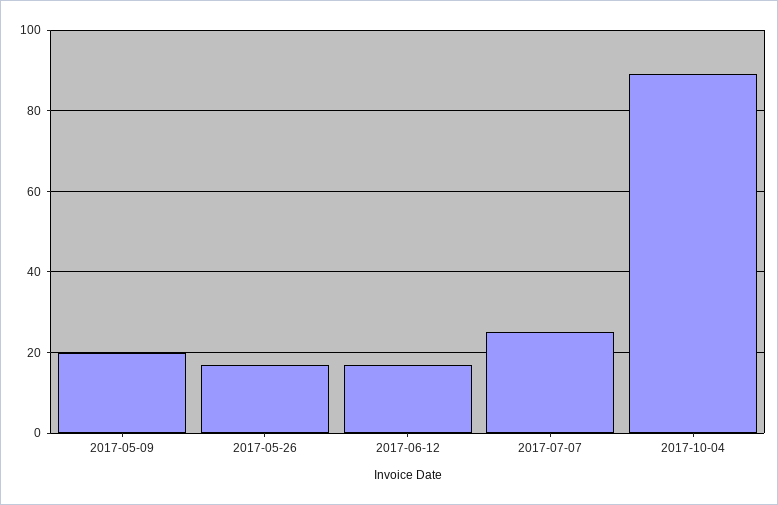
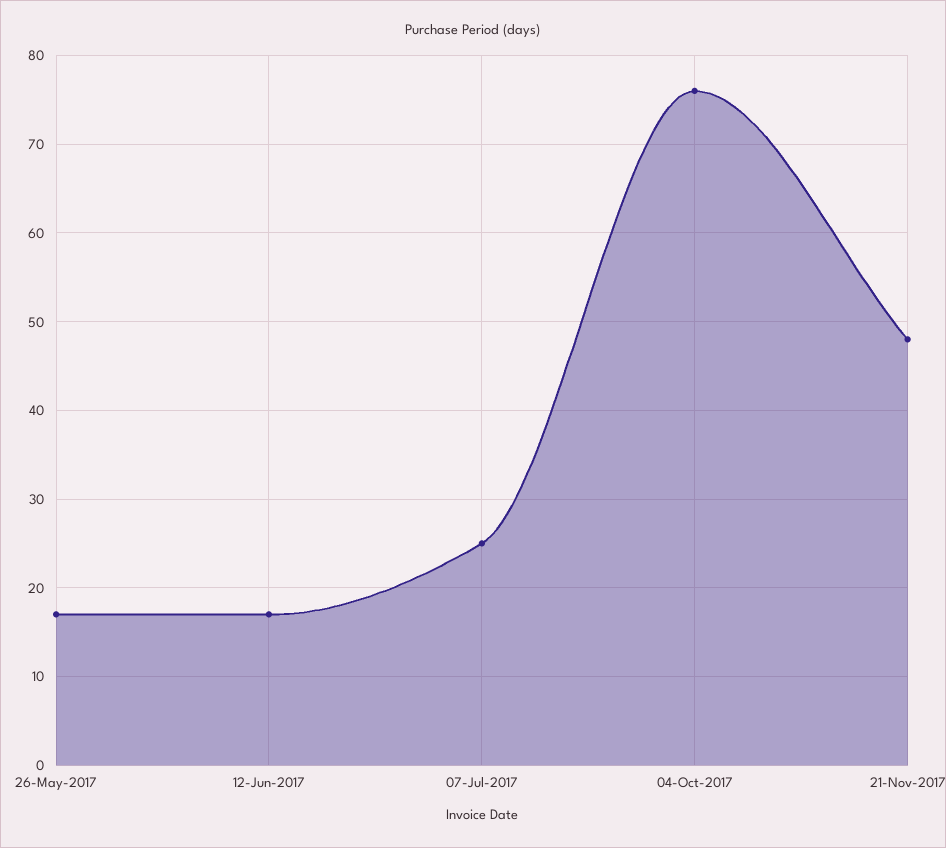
2017-05-09: 20 -> none
2017-10-04: 90 -> 76
21-Nov-2017: none -> 48

